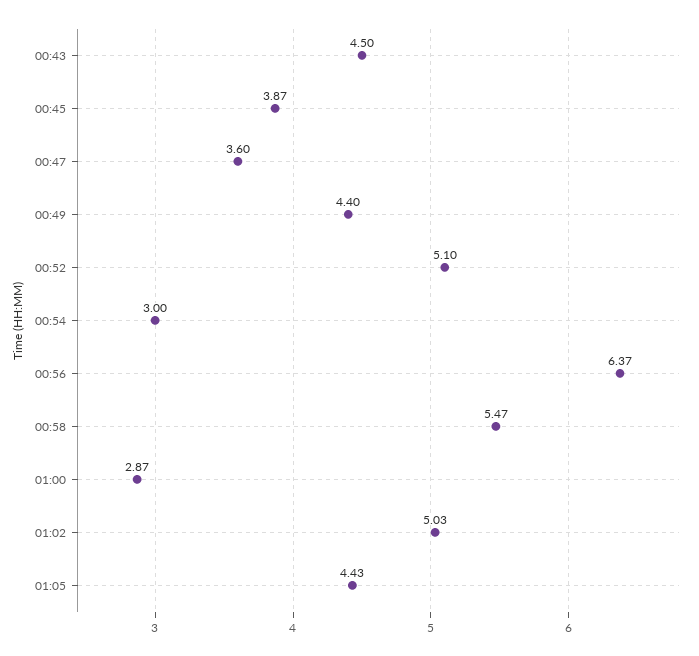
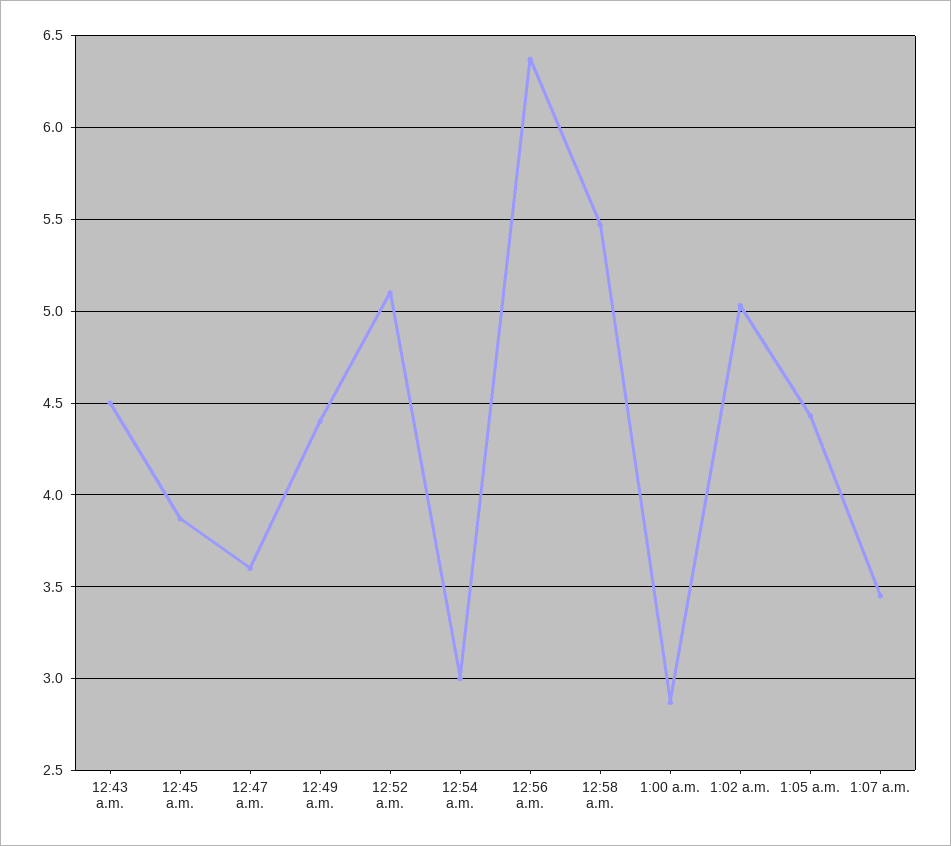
1:07 a.m.: none -> 3.45

